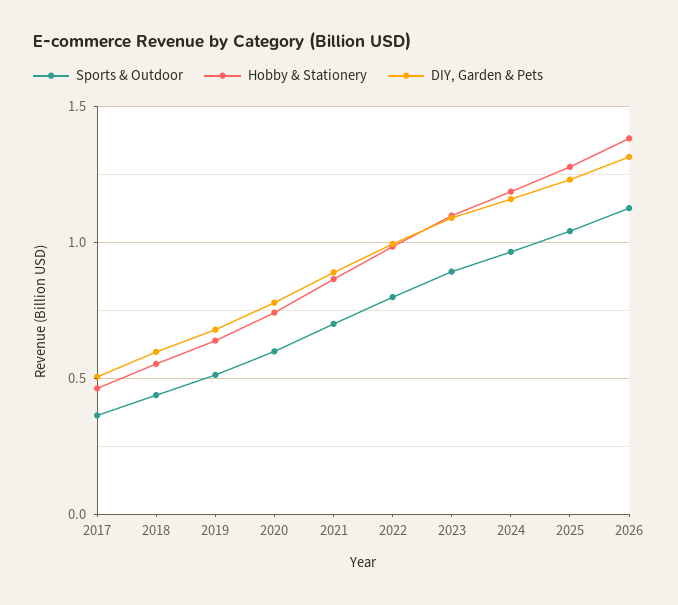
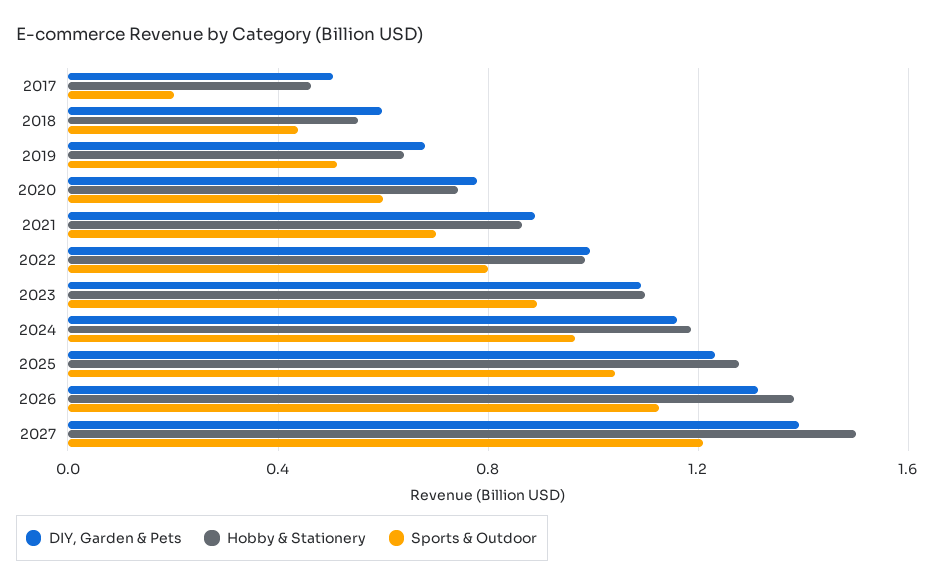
Sports & Outdoor, 2017: 0.35 -> 0.2
DIY, Garden & Pets, 2027: none -> 1.4
Hobby & Stationery, 2027: none -> 1.5
Sports & Outdoor, 2027: none -> 1.2

